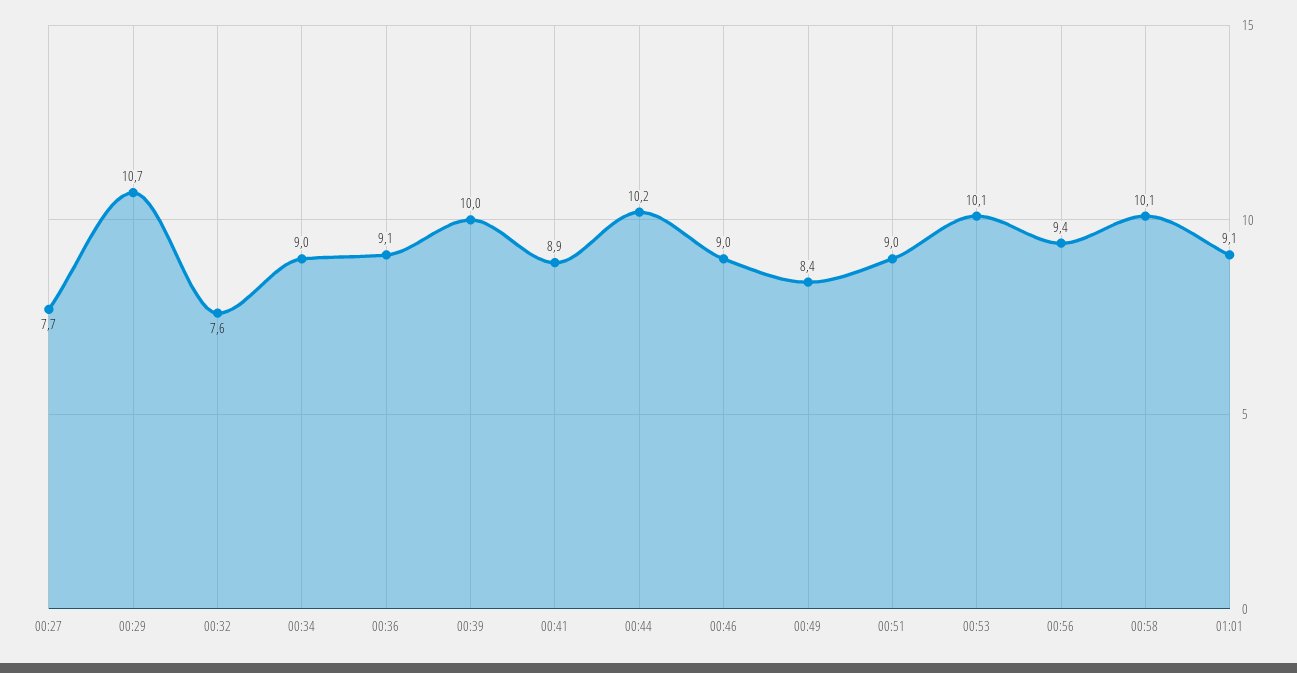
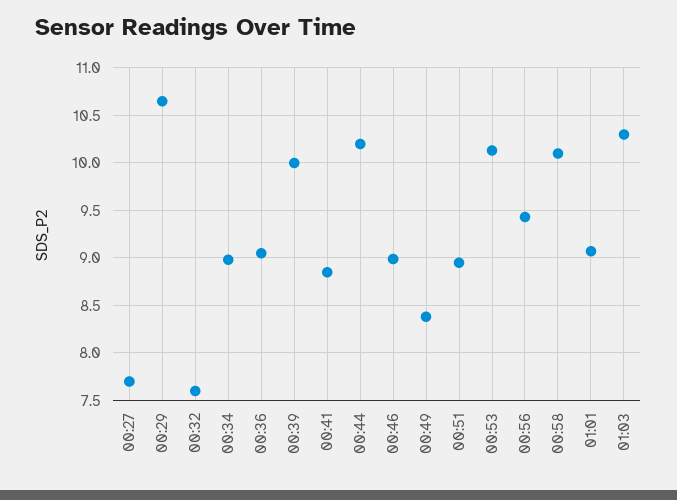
01:03: none -> 10.3

